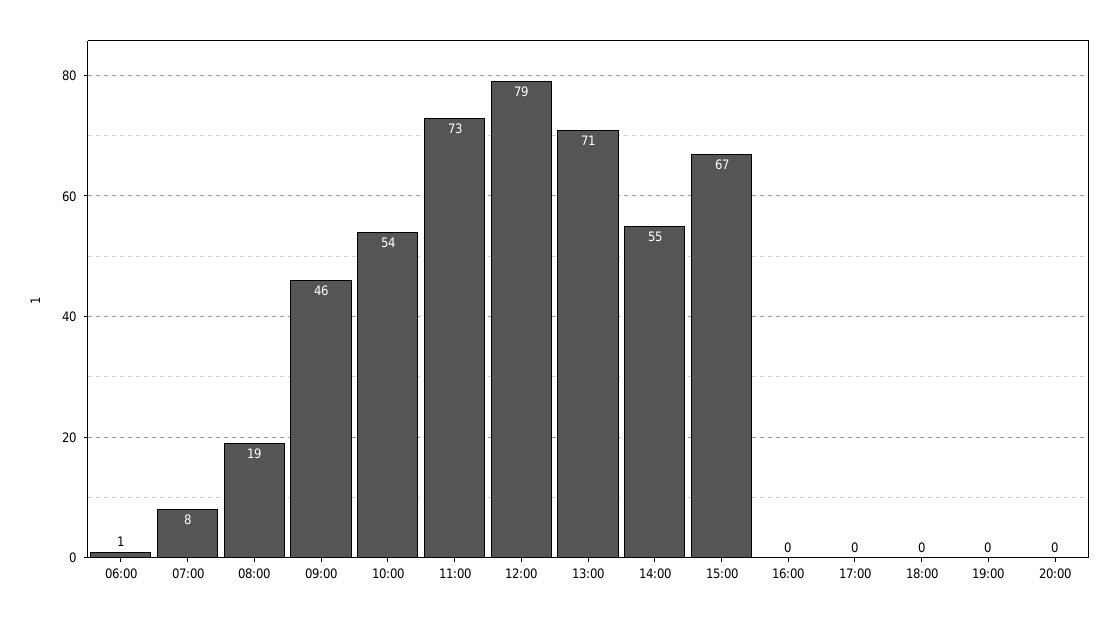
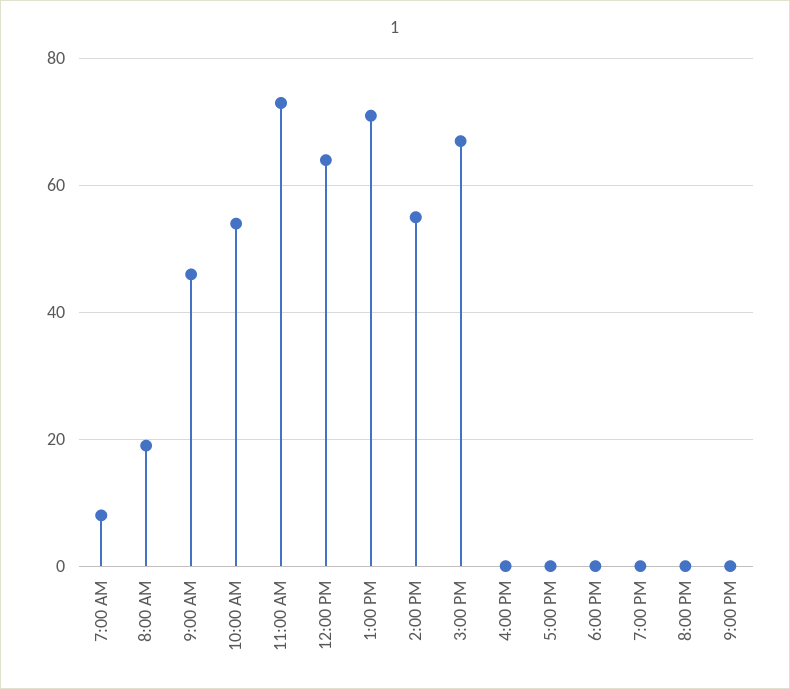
06:00: 1 -> none
12:00: 79 -> 65
9:00 PM: none -> 0

